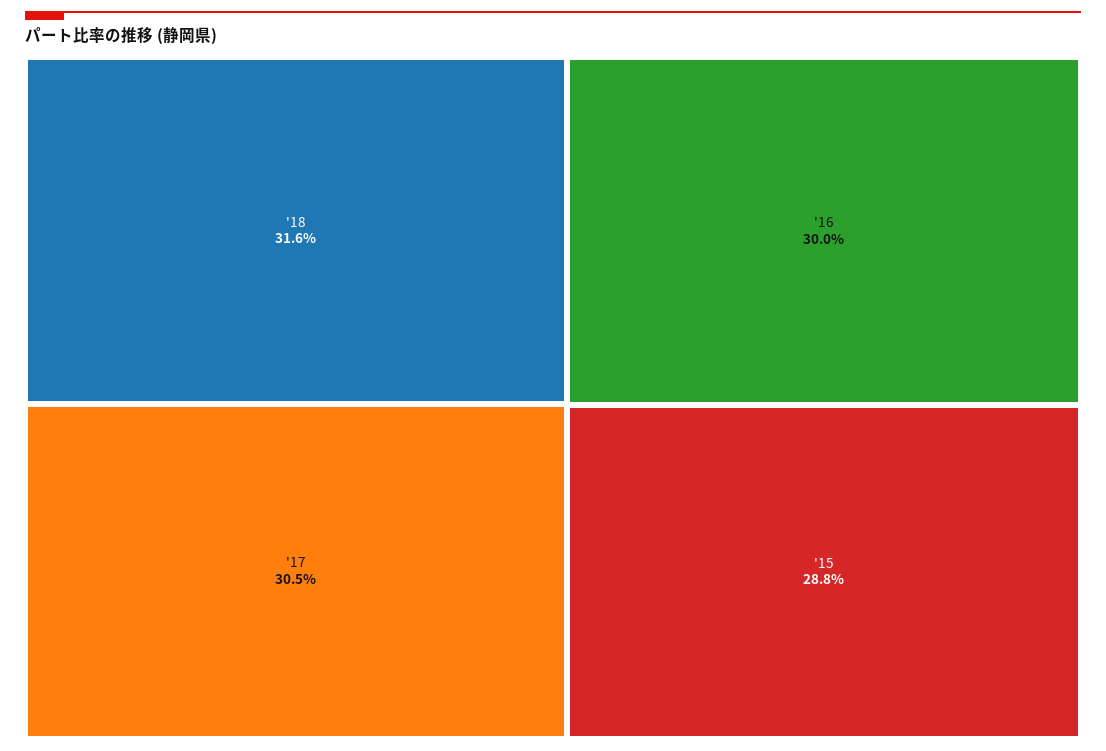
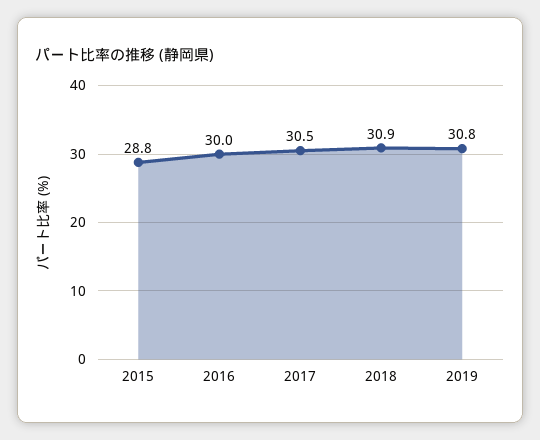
'18: 31.6 -> 30.9
2019: none -> 30.8

